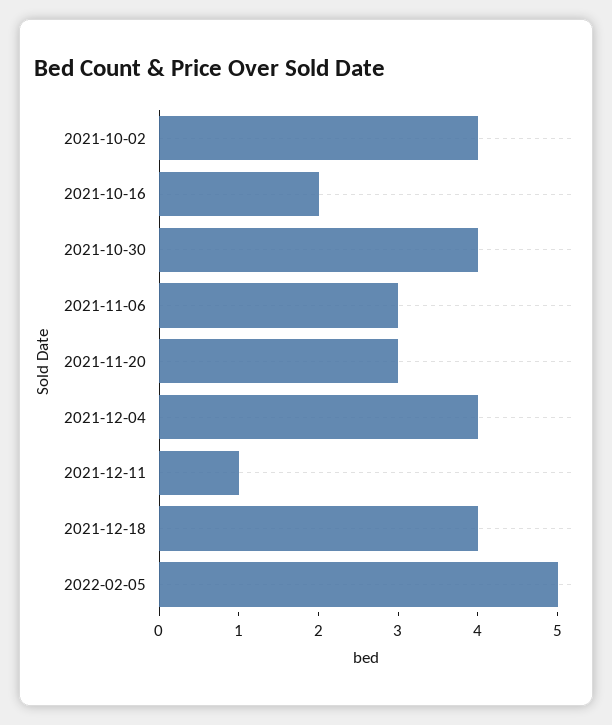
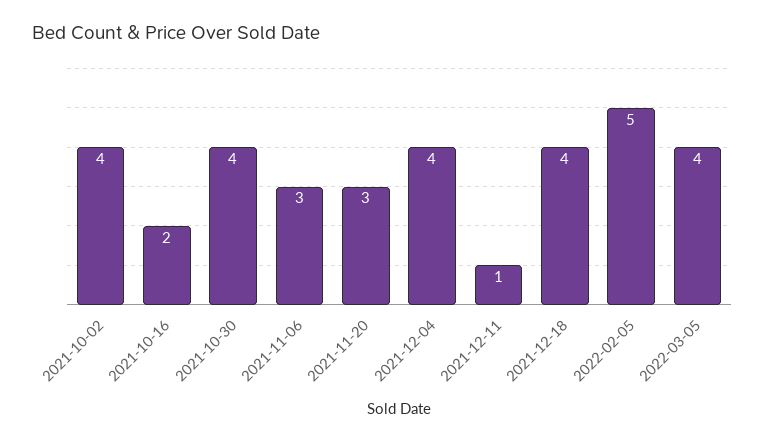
2022-03-05: none -> 4

